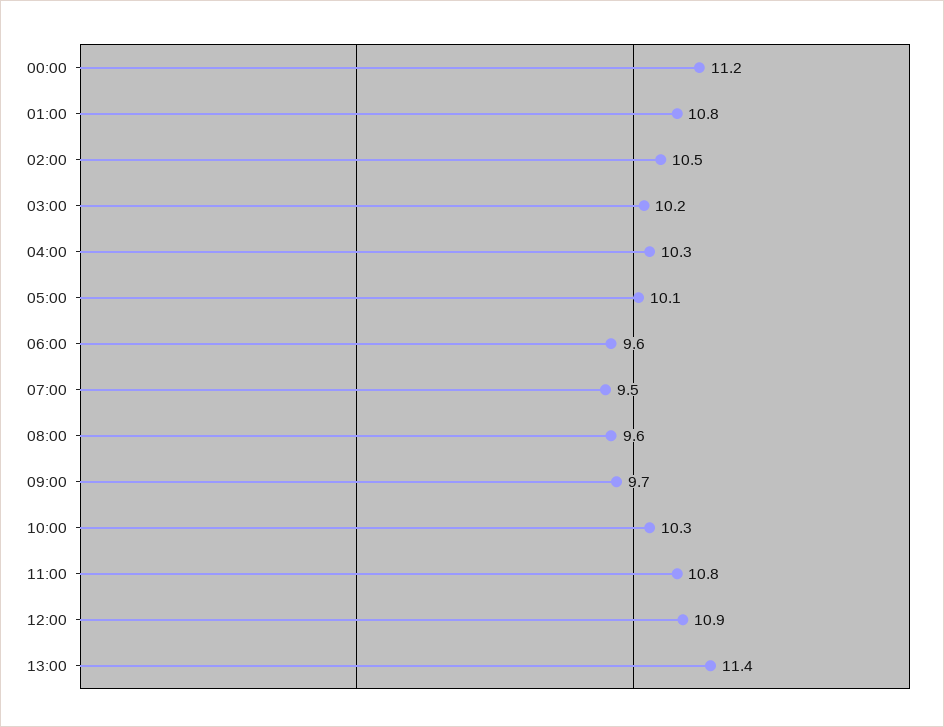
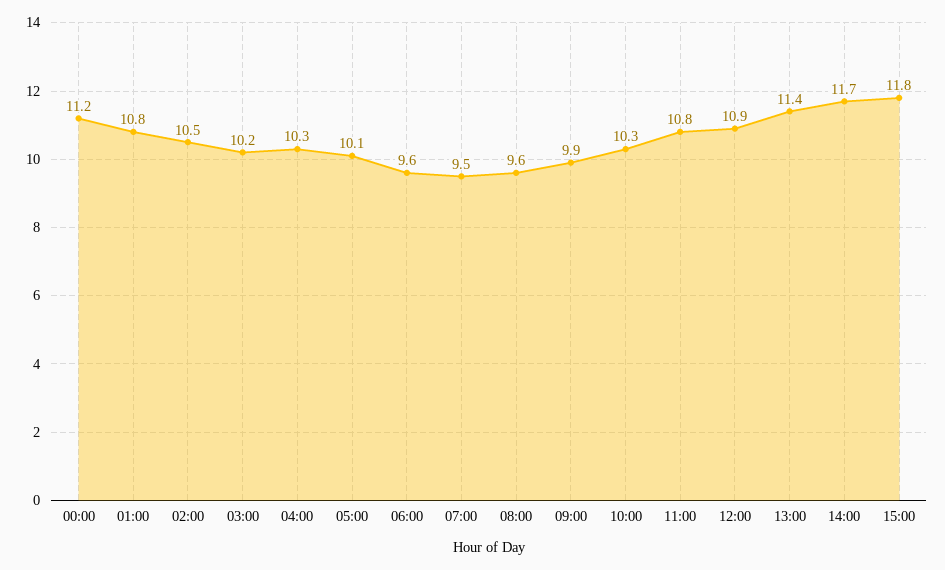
09:00: 9.7 -> 9.9
14:00: none -> 11.7
15:00: none -> 11.8

